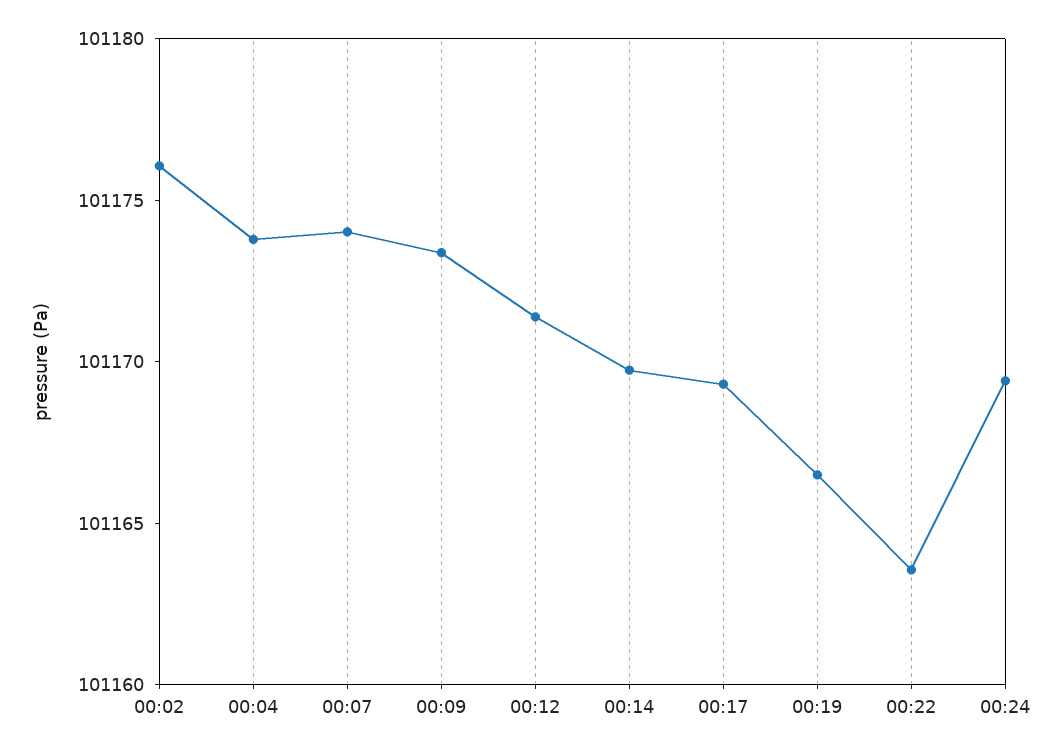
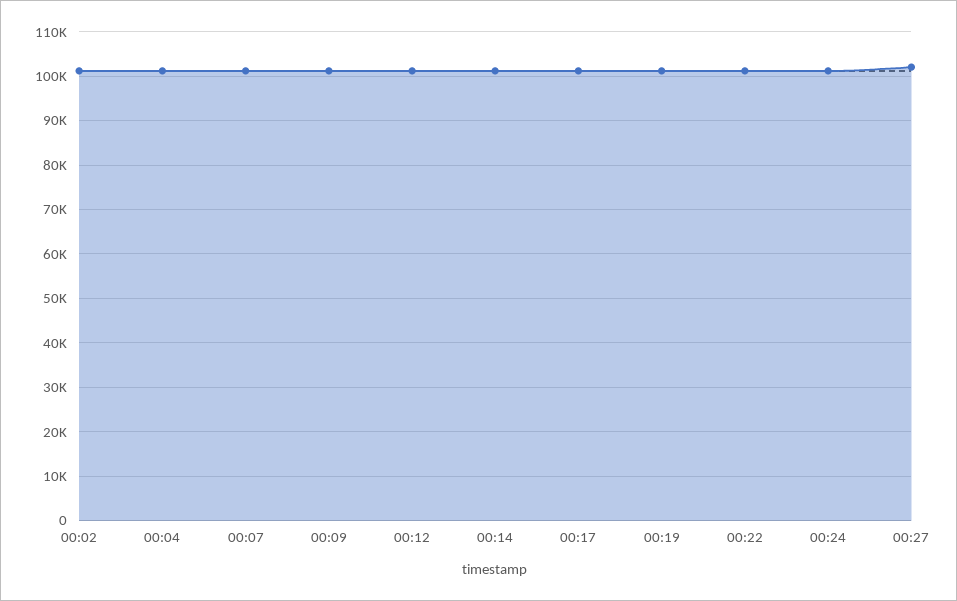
00:27: none -> 102000

